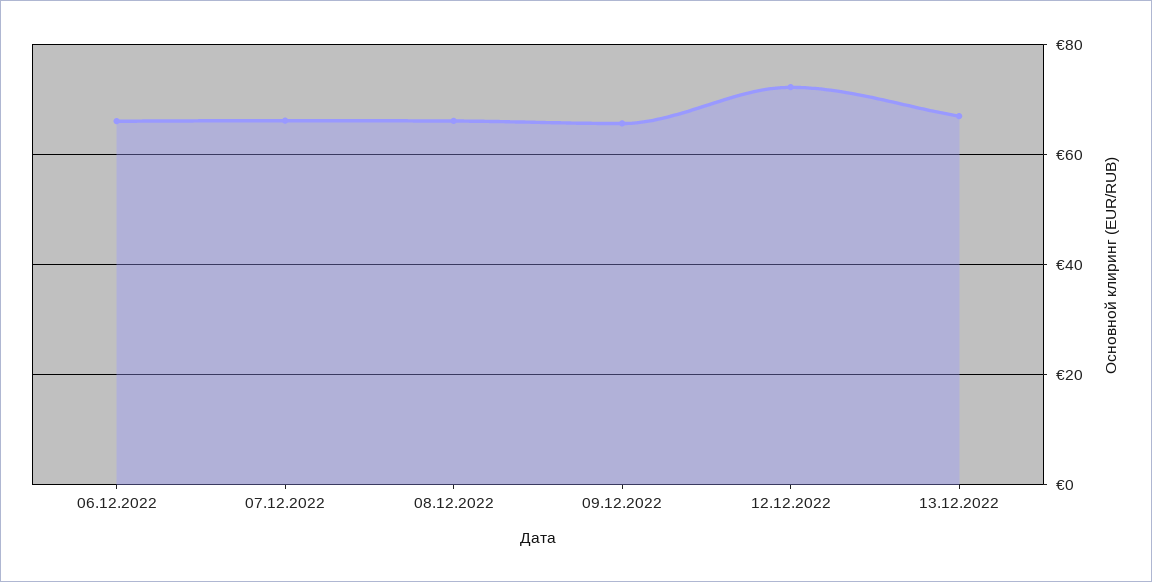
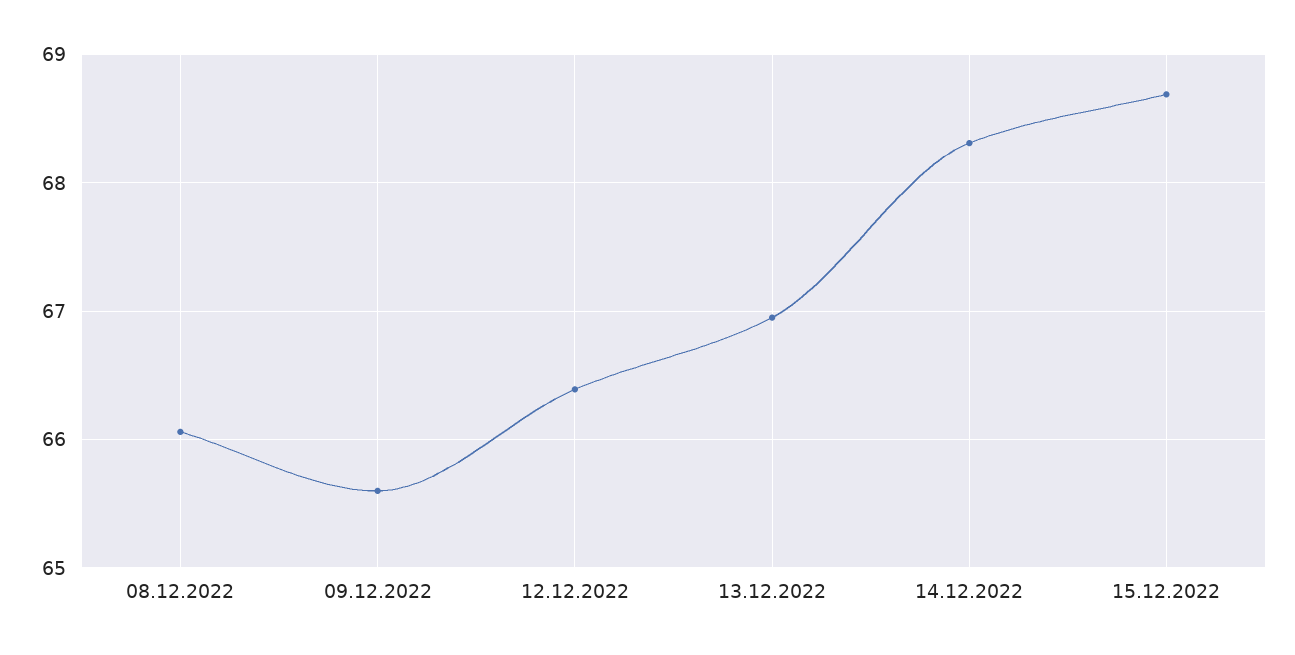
06.12.2022: 66 -> none
07.12.2022: 66 -> none
12.12.2022: 72 -> 66.4
14.12.2022: none -> 68.3
15.12.2022: none -> 68.7

